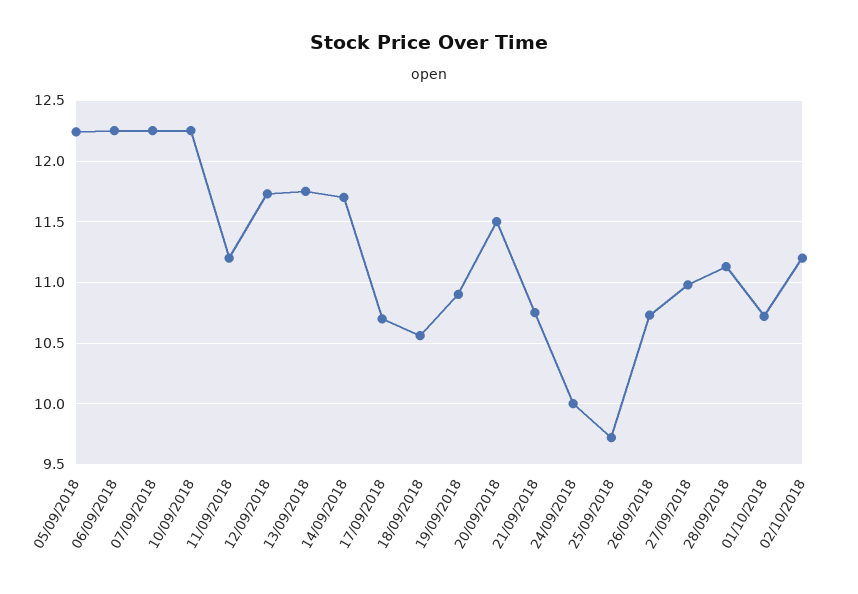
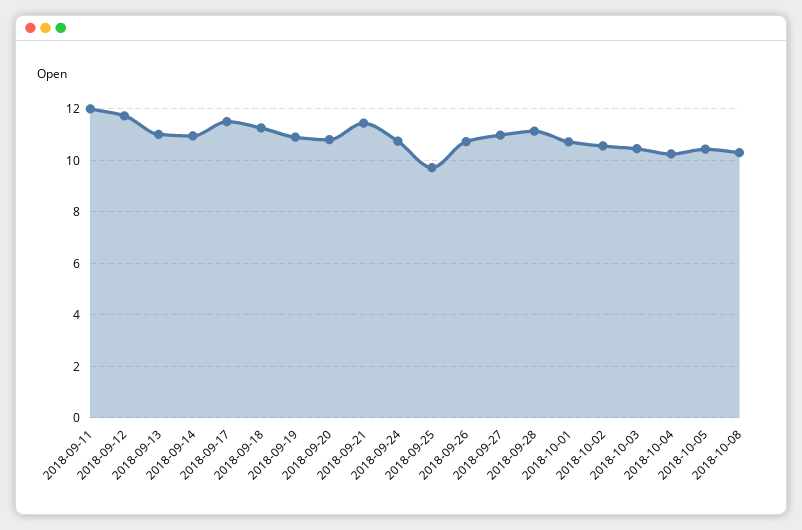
05/09/2018: 12.25 -> none
06/09/2018: 12.25 -> none
07/09/2018: 12.25 -> none
10/09/2018: 12.25 -> none
11/09/2018: 11.2 -> 12
13/09/2018: 11.75 -> 11
14/09/2018: 11.7 -> 11
17/09/2018: 10.7 -> 11.5
18/09/2018: 10.55 -> 11.25
20/09/2018: 11.5 -> 10.75
21/09/2018: 10.75 -> 11.5
24/09/2018: 10 -> 10.75
02/10/2018: 11.2 -> 10.5
2018-10-03: none -> 10.5
2018-10-04: none -> 10.25
2018-10-05: none -> 10.5
2018-10-08: none -> 10.25

